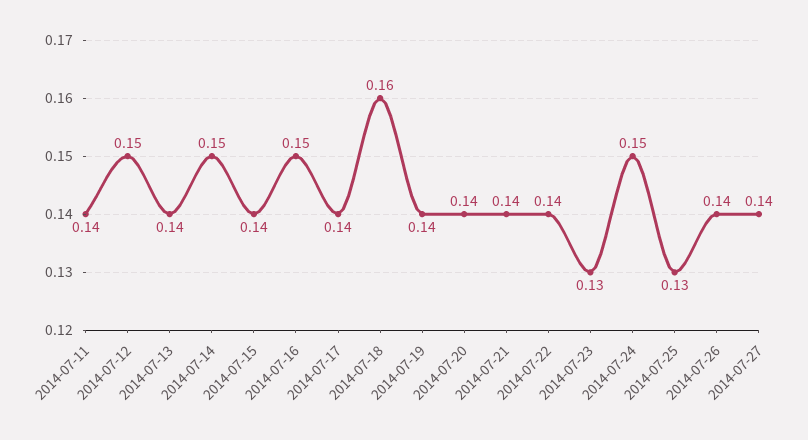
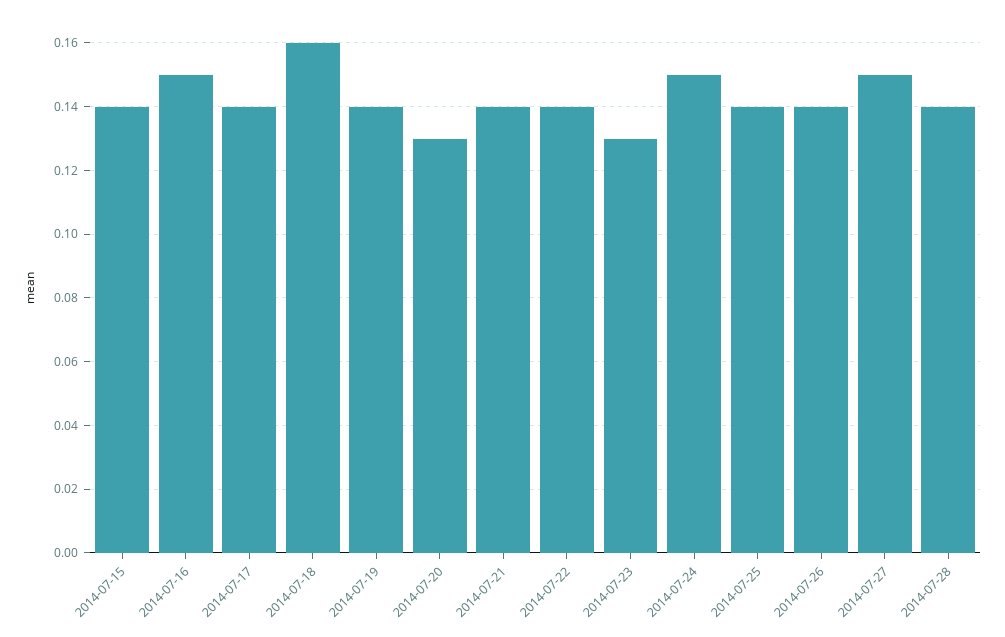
2014-07-11: 0.14 -> none
2014-07-12: 0.15 -> none
2014-07-13: 0.14 -> none
2014-07-14: 0.15 -> none
2014-07-20: 0.14 -> 0.13
2014-07-25: 0.13 -> 0.14
2014-07-27: 0.14 -> 0.15
2014-07-28: none -> 0.14

